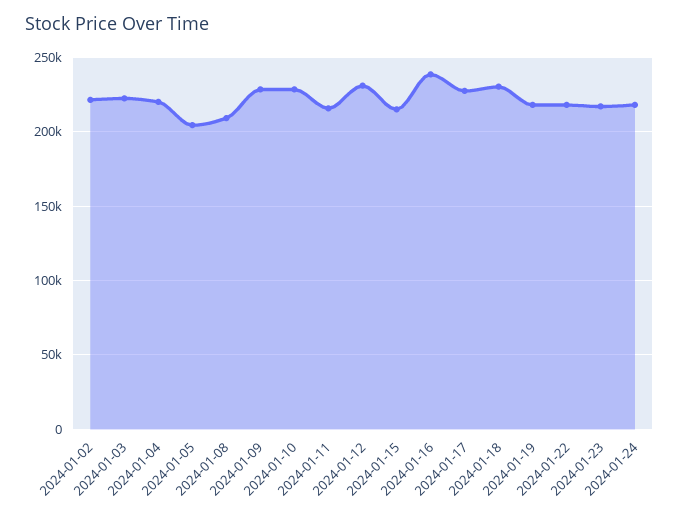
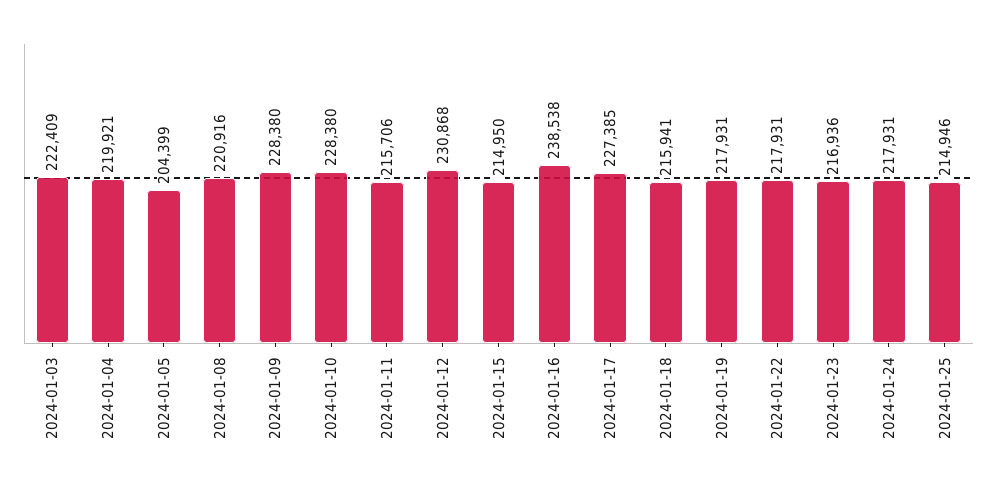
2024-01-02: 220000 -> none
2024-01-08: 210000 -> 220916
2024-01-18: 230000 -> 215941
2024-01-25: none -> 214946

